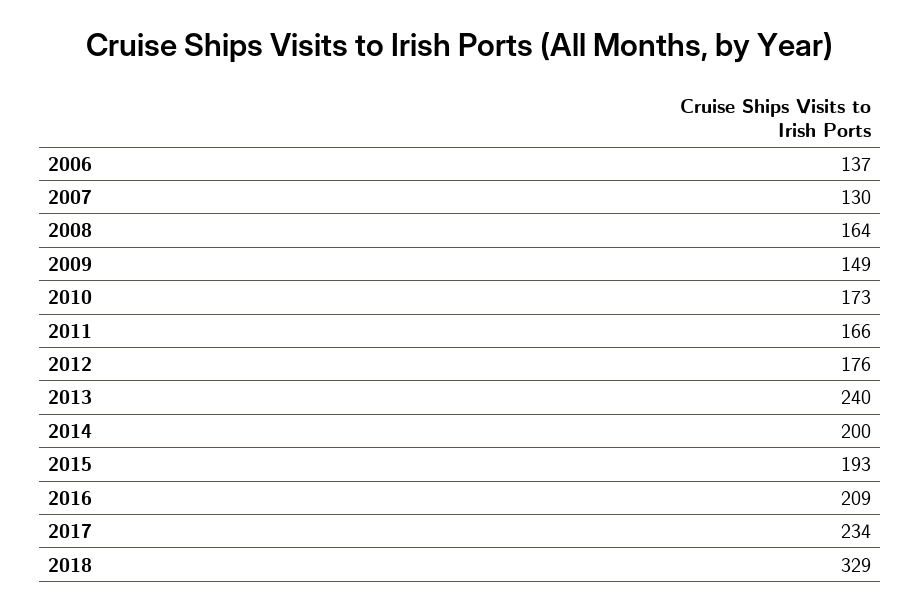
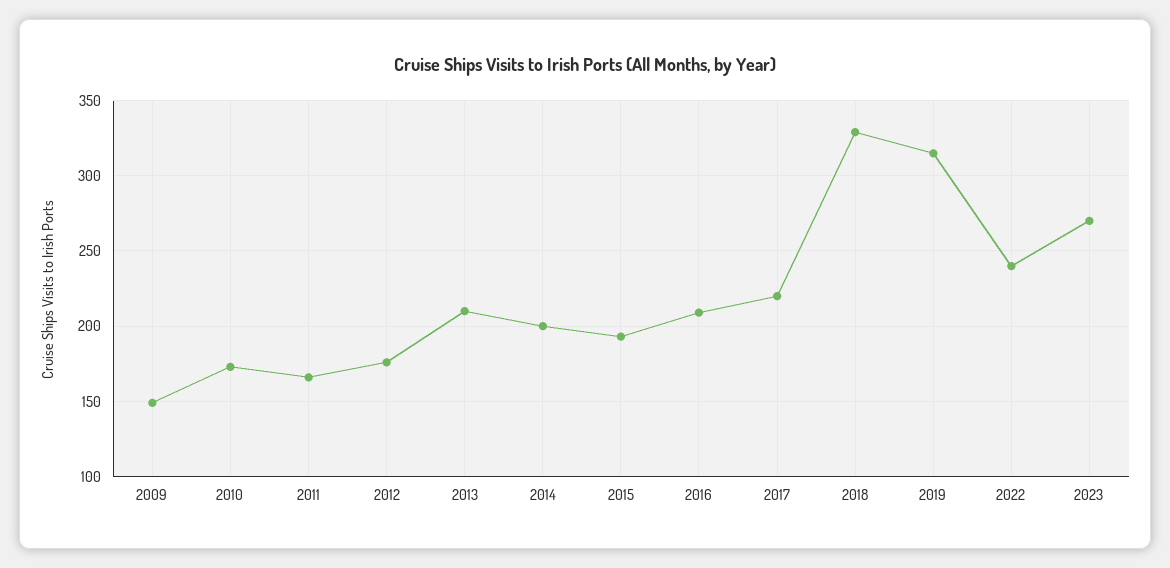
2006: 137 -> none
2007: 130 -> none
2008: 164 -> none
2013: 240 -> 210
2017: 234 -> 220
2019: none -> 315
2022: none -> 240
2023: none -> 270

